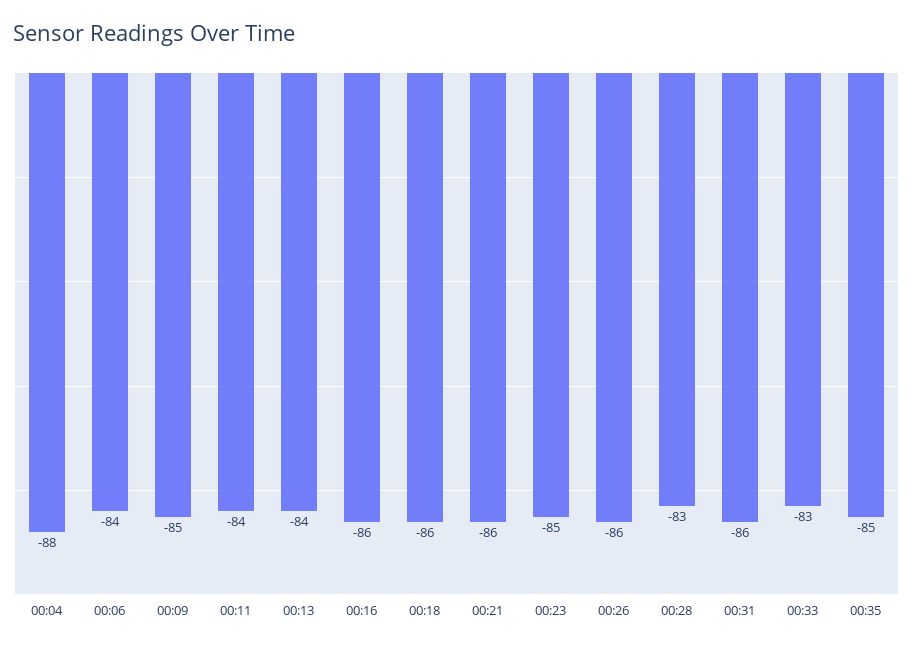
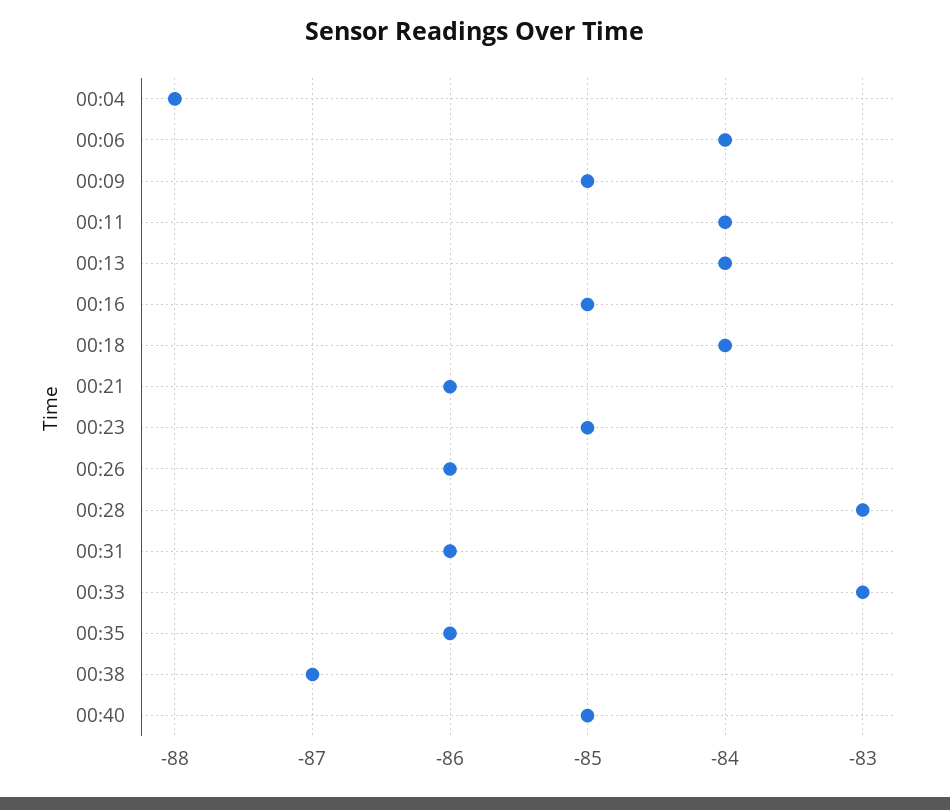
00:16: -86 -> -85
00:18: -86 -> -84
00:35: -85 -> -86
00:38: none -> -87
00:40: none -> -85

